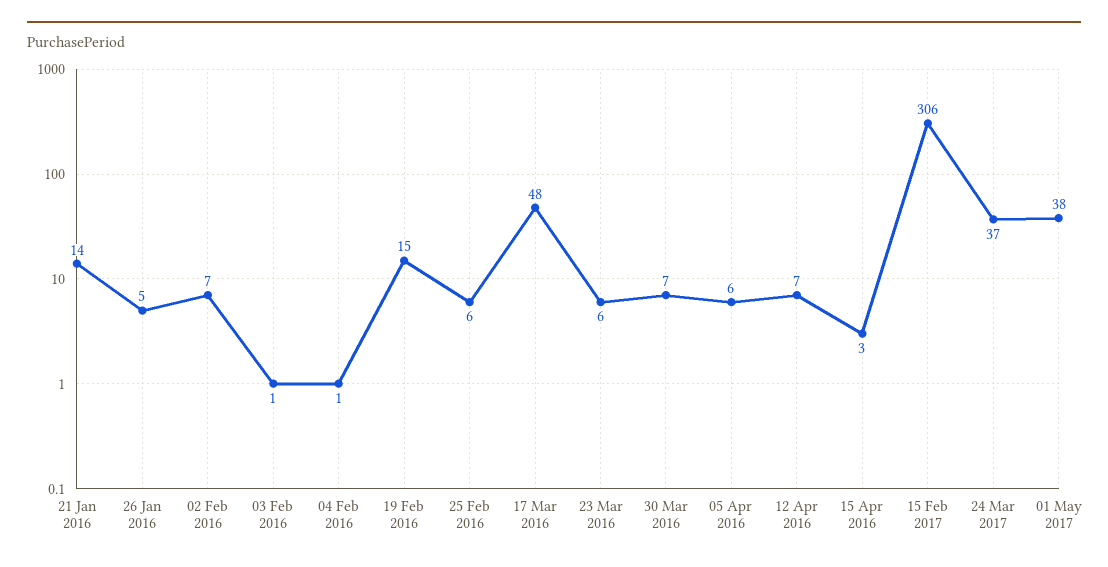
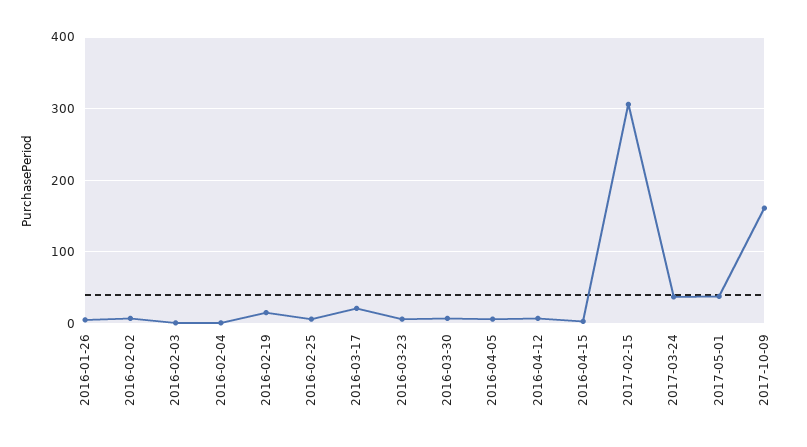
21 Jan 2016: 14 -> none
17 Mar 2016: 48 -> 20
2017-10-09: none -> 160

